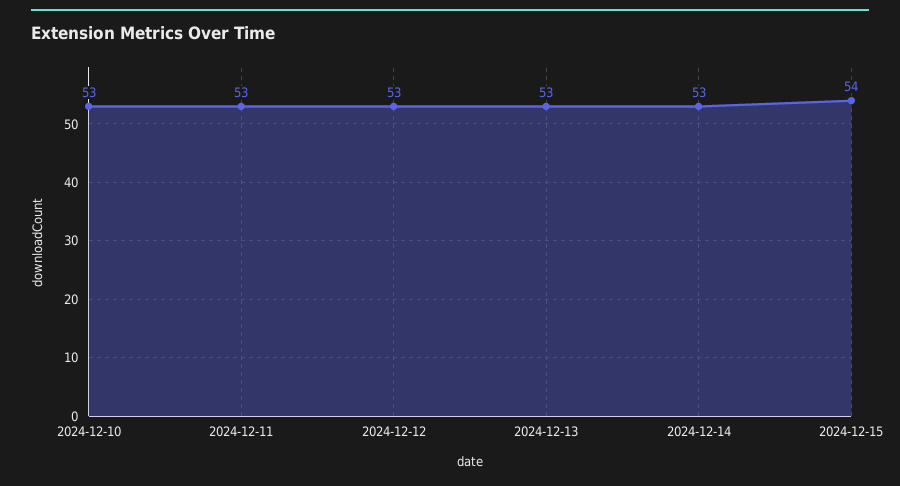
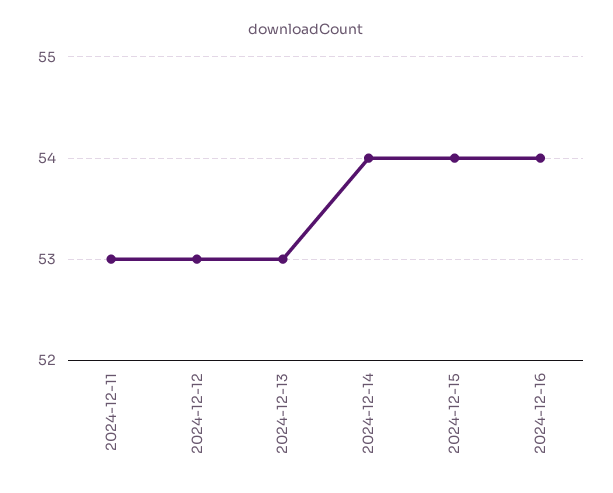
2024-12-10: 53 -> none
2024-12-14: 53 -> 54
2024-12-16: none -> 54

